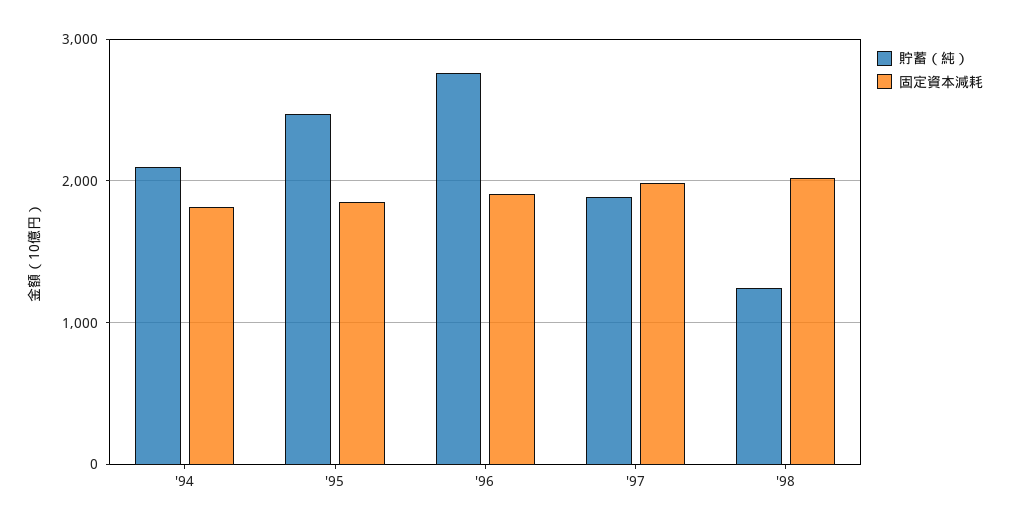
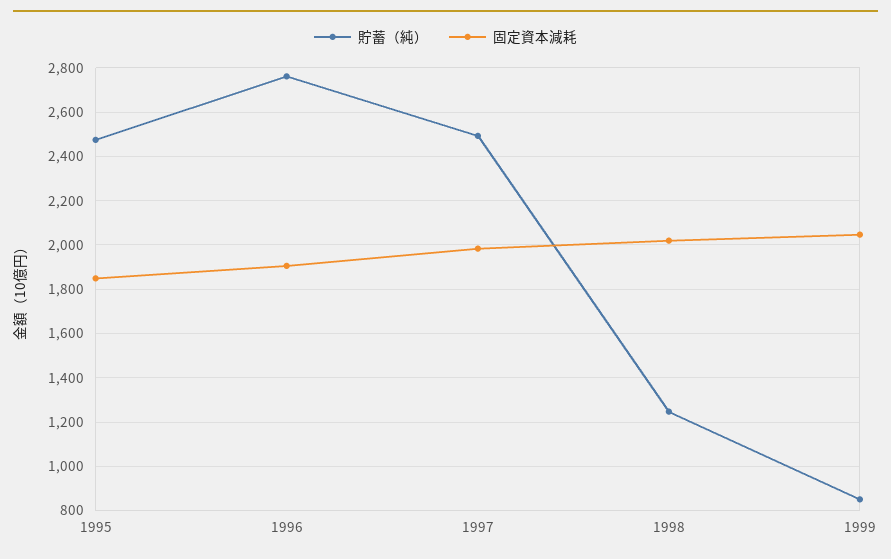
貯蓄（純）, '94: 2100 -> none
固定資本減耗, '94: 1800 -> none
貯蓄（純）, '97: 1900 -> 2500
貯蓄（純）, 1999: none -> 850
固定資本減耗, 1999: none -> 2050

